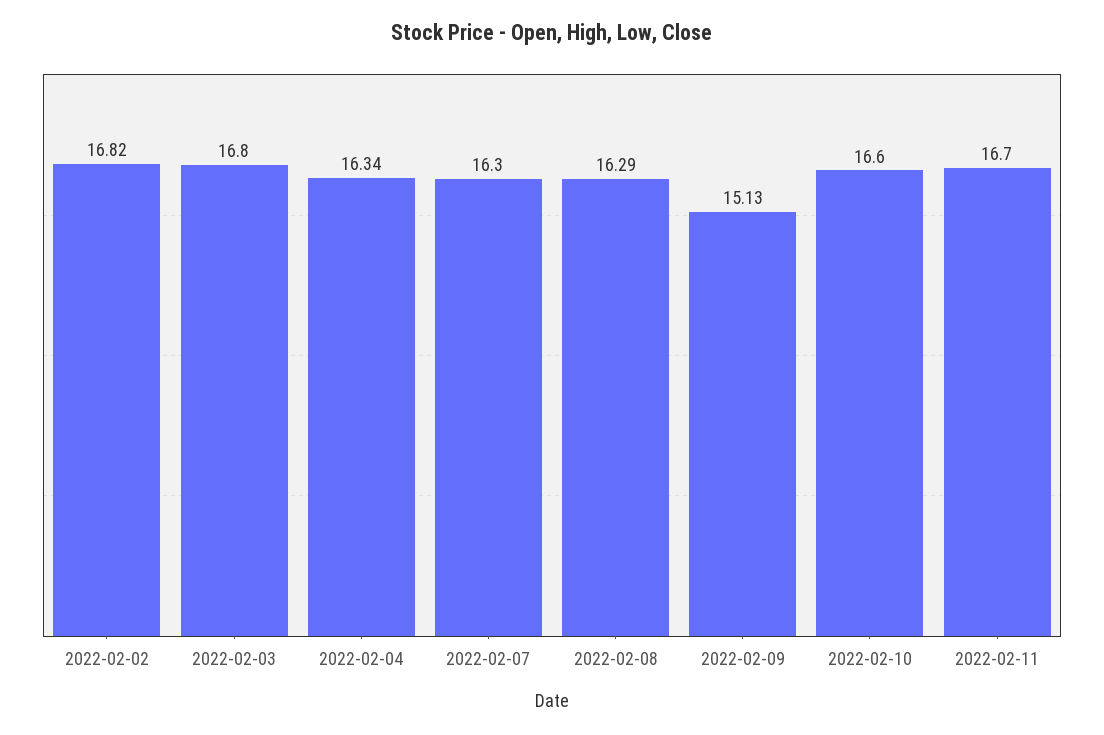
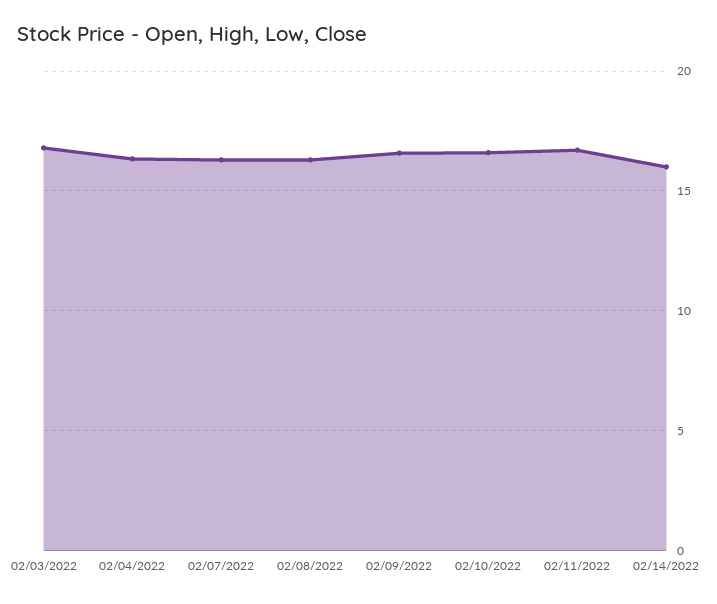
2022-02-02: 16.82 -> none
2022-02-09: 15.13 -> 16.5
02/14/2022: none -> 16

